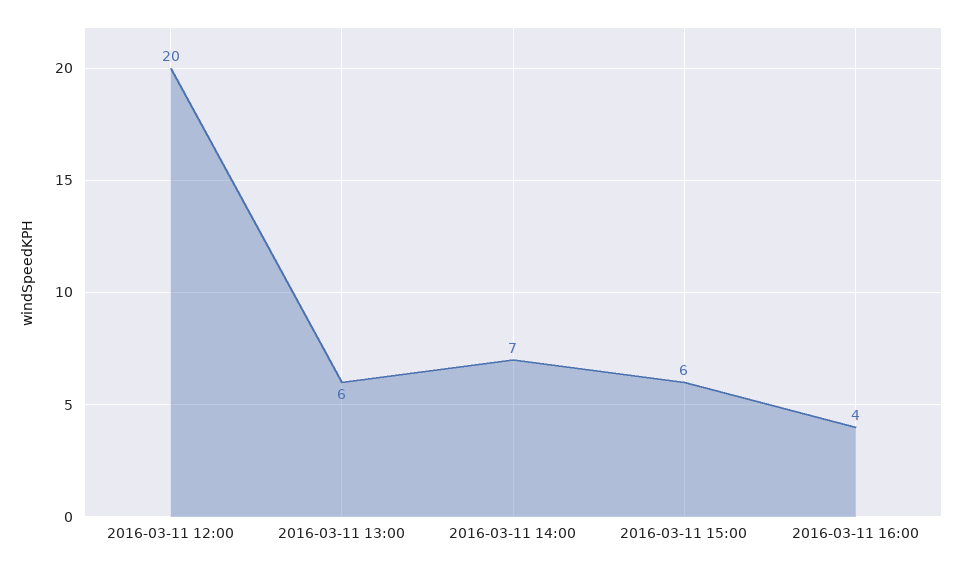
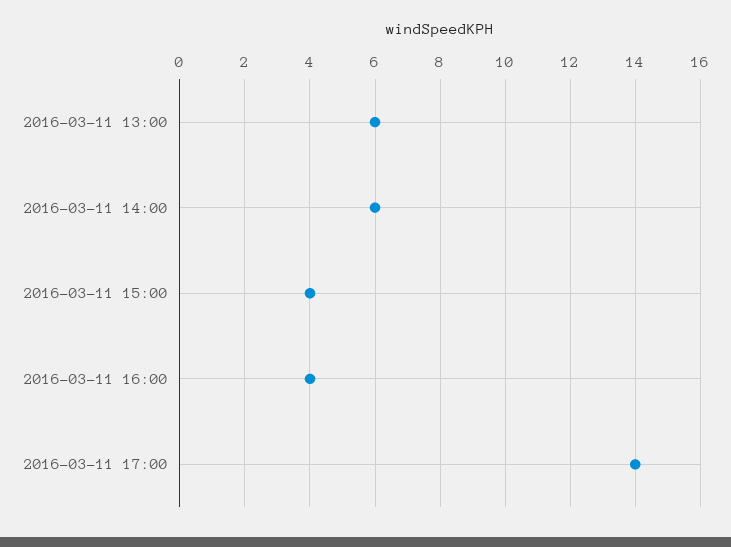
2016-03-11 12:00: 20 -> none
2016-03-11 14:00: 7 -> 6
2016-03-11 15:00: 6 -> 4
2016-03-11 17:00: none -> 14

